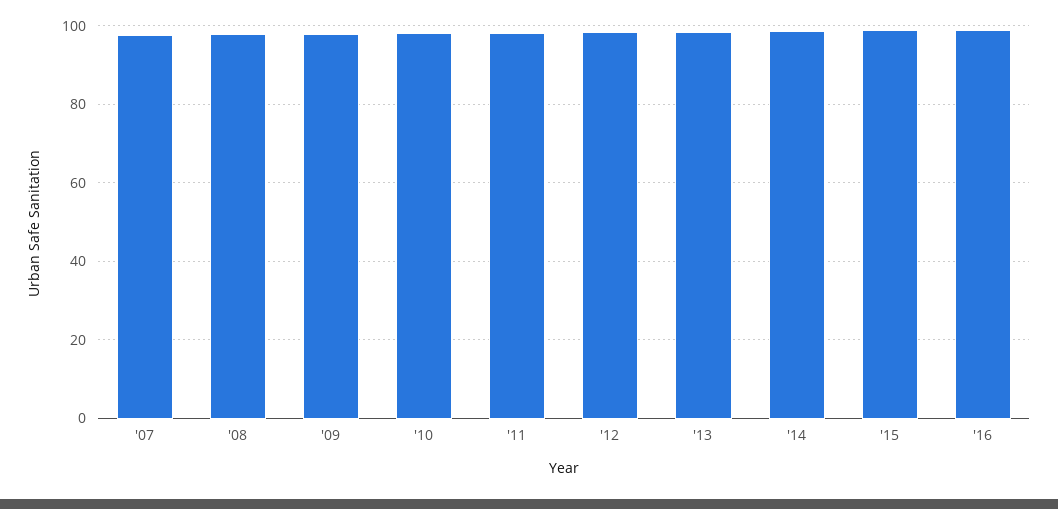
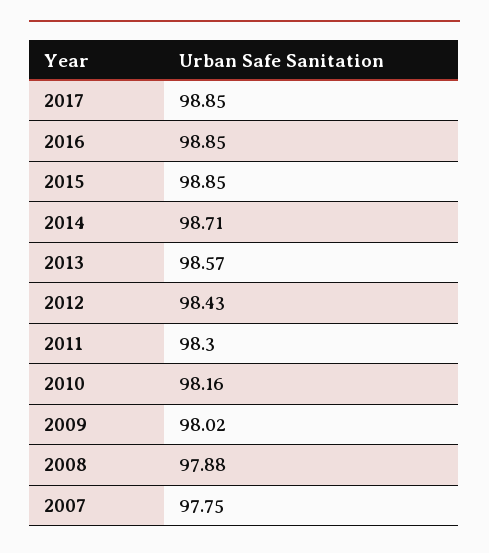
2017: none -> 98.85

